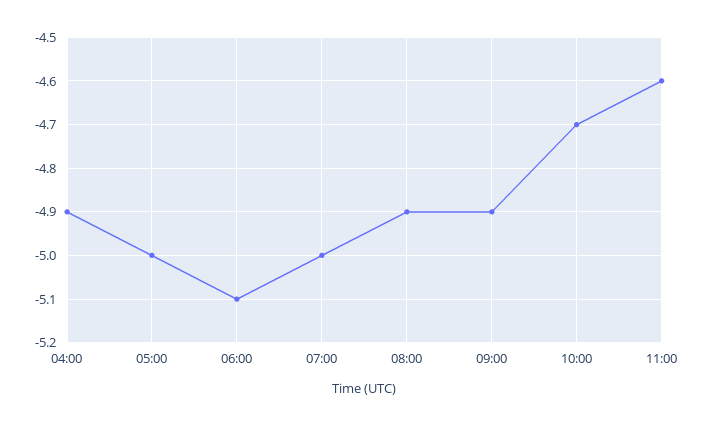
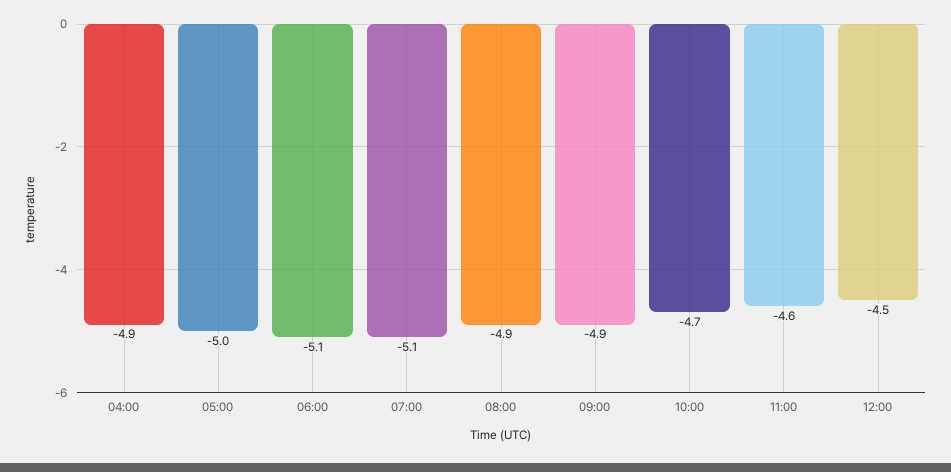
07:00: -5 -> -5.1
12:00: none -> -4.5

